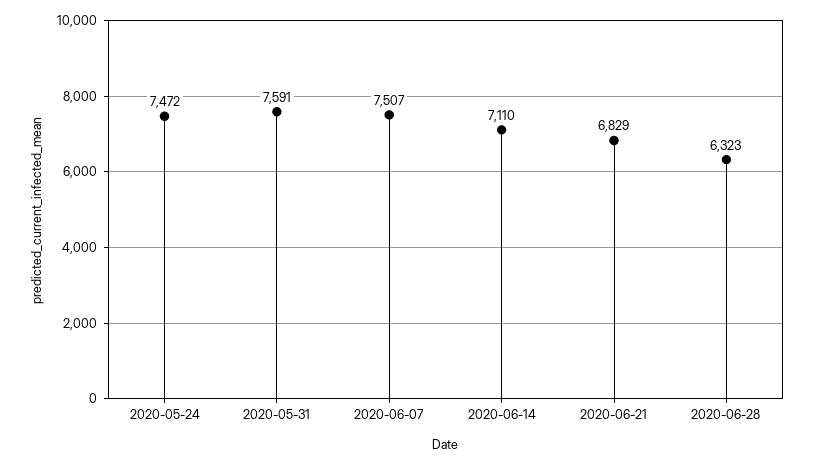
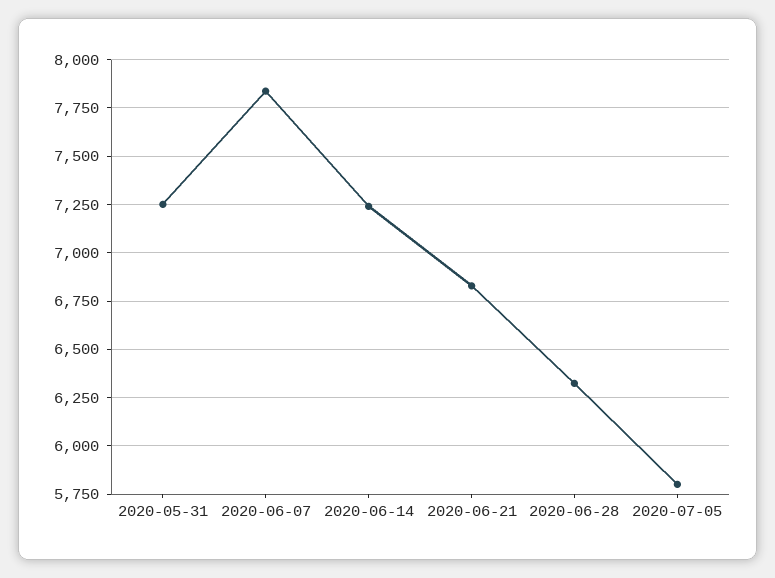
2020-05-24: 7472 -> none
2020-05-31: 7591 -> 7250
2020-06-07: 7507 -> 7850
2020-06-14: 7110 -> 7250
2020-07-05: none -> 5800

